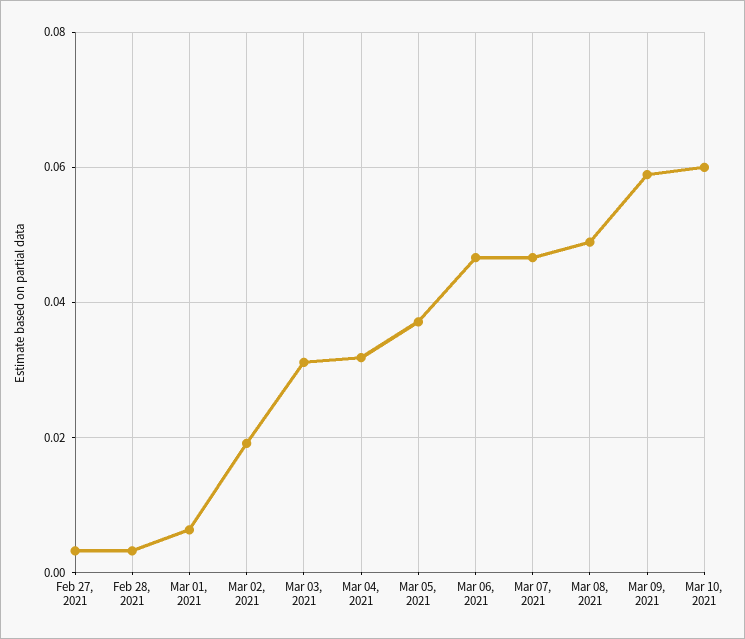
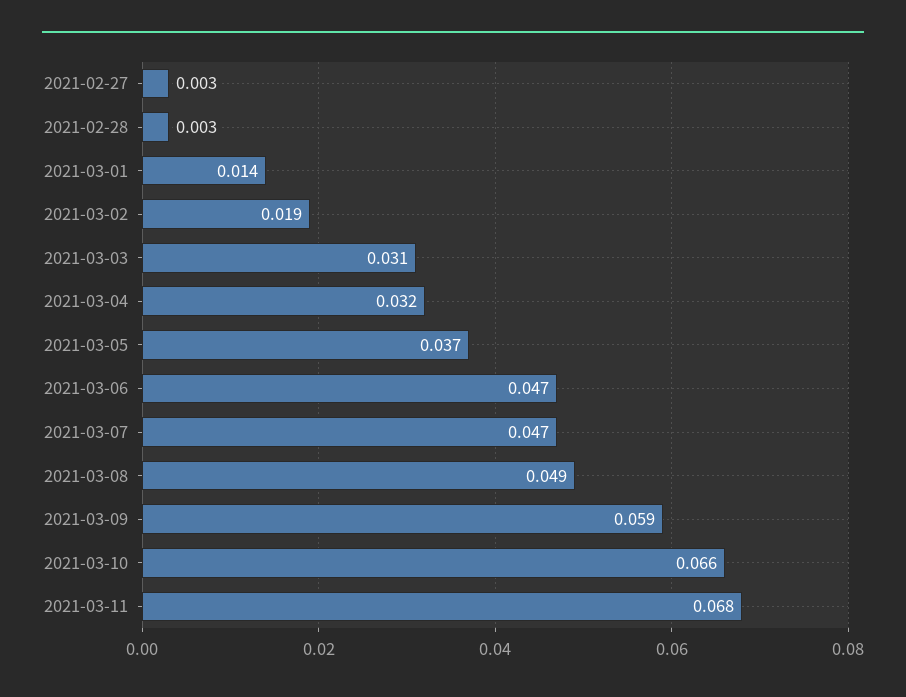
Mar 01, 2021: 0.006 -> 0.014
Mar 10, 2021: 0.06 -> 0.066
2021-03-11: none -> 0.068

